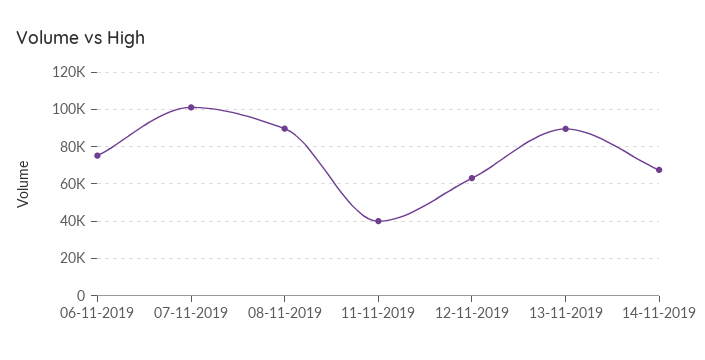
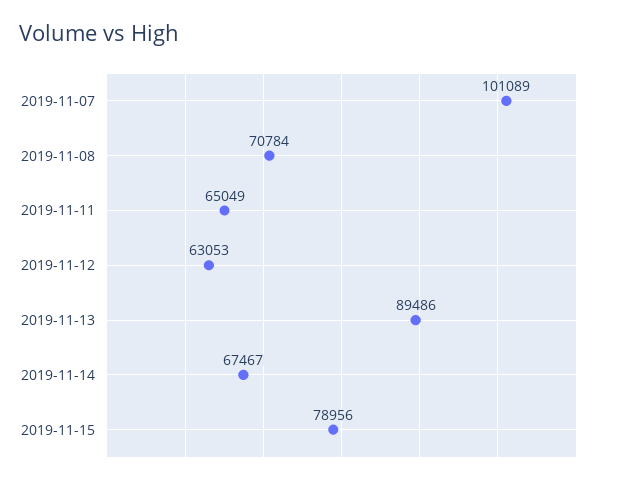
06-11-2019: 75000 -> none
08-11-2019: 90000 -> 70784
11-11-2019: 40000 -> 65049
2019-11-15: none -> 78956

